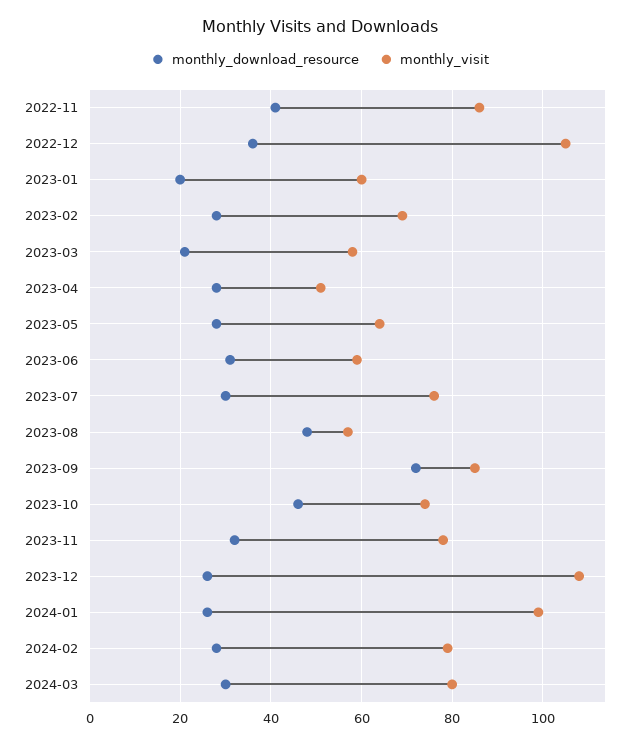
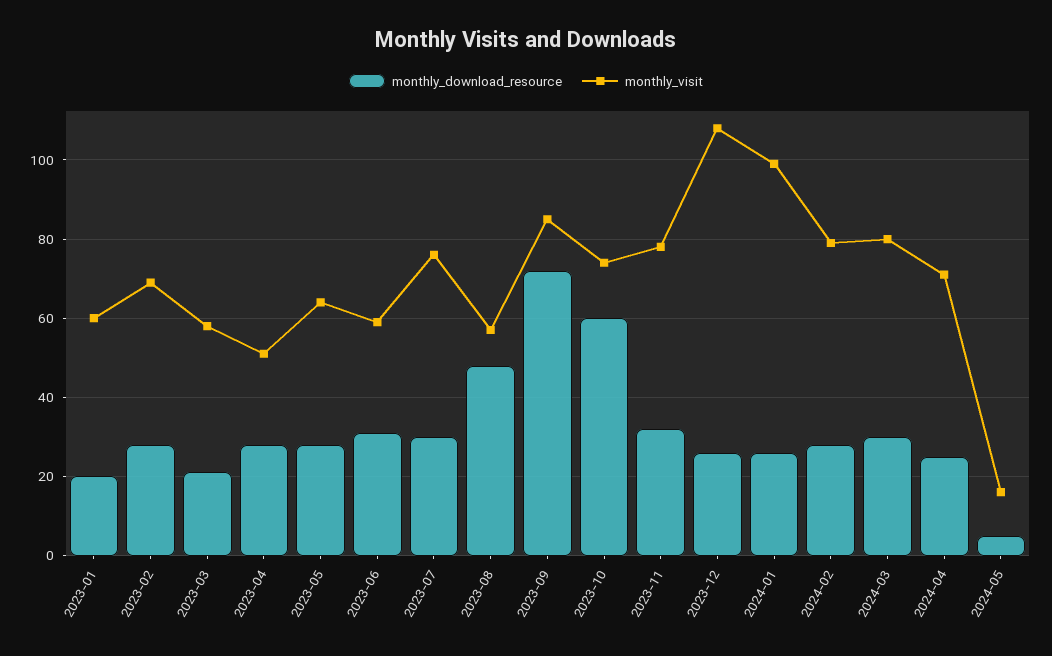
monthly_download_resource, 2022-11: 40 -> none
monthly_visit, 2022-11: 85 -> none
monthly_download_resource, 2022-12: 35 -> none
monthly_visit, 2022-12: 105 -> none
monthly_download_resource, 2023-10: 45 -> 60
monthly_download_resource, 2024-04: none -> 25
monthly_visit, 2024-04: none -> 70
monthly_download_resource, 2024-05: none -> 5
monthly_visit, 2024-05: none -> 15

